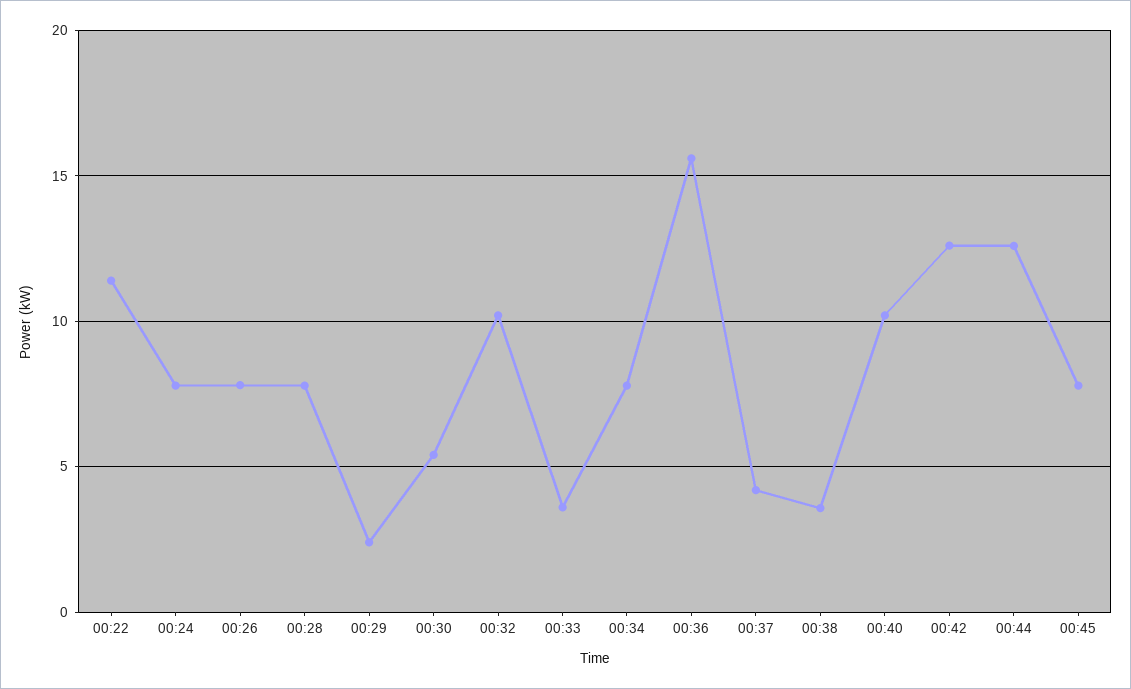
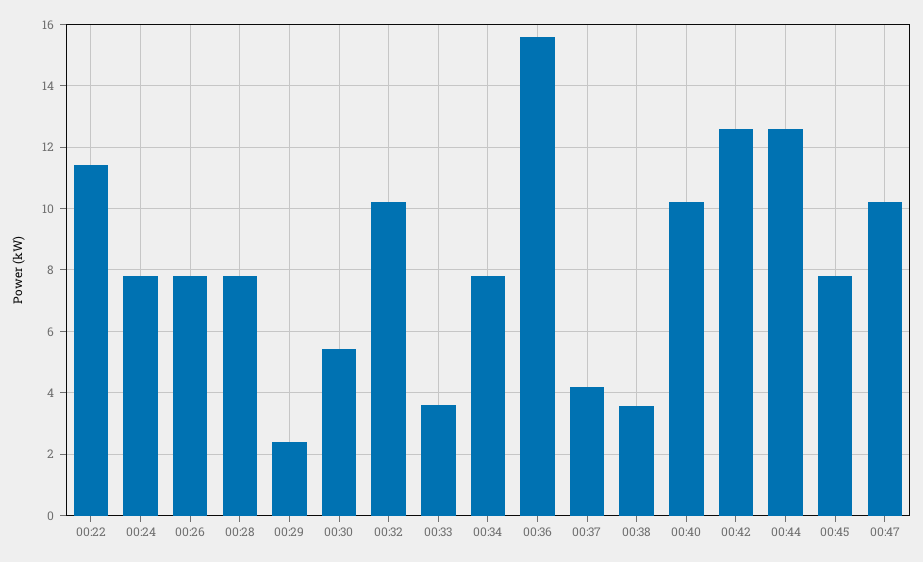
00:47: none -> 10.2

